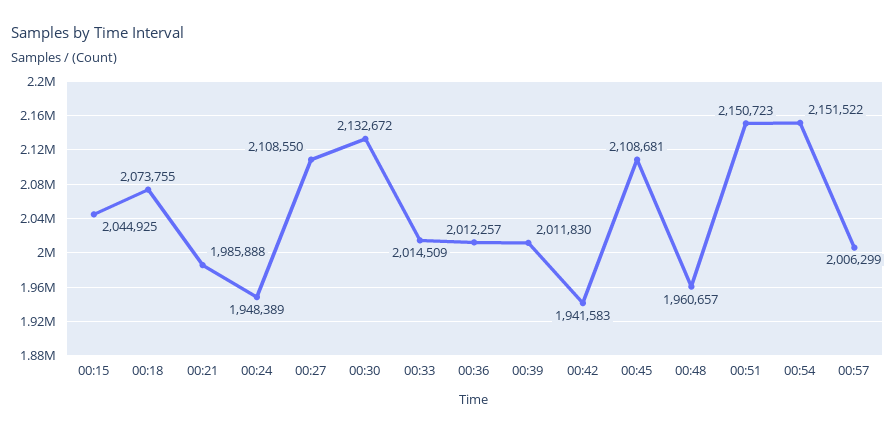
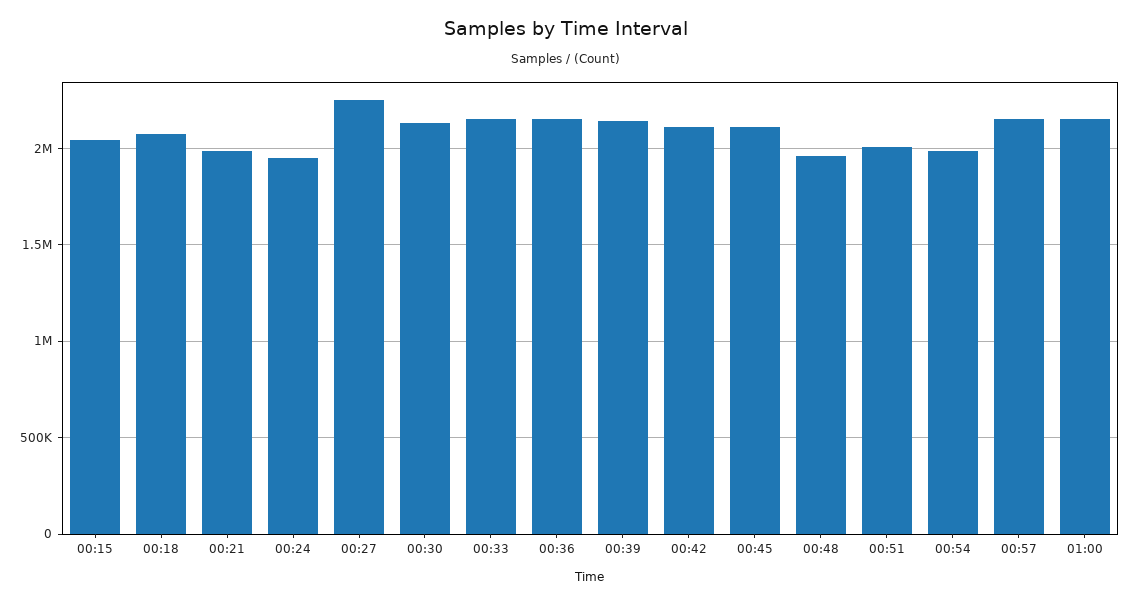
00:27: 2108550 -> 2250000
00:33: 2014509 -> 2150000
00:36: 2012257 -> 2150000
00:39: 2011830 -> 2150000
00:42: 1941583 -> 2100000
00:51: 2150723 -> 2000000
00:54: 2151522 -> 2000000
00:57: 2006299 -> 2150000
01:00: none -> 2150000

